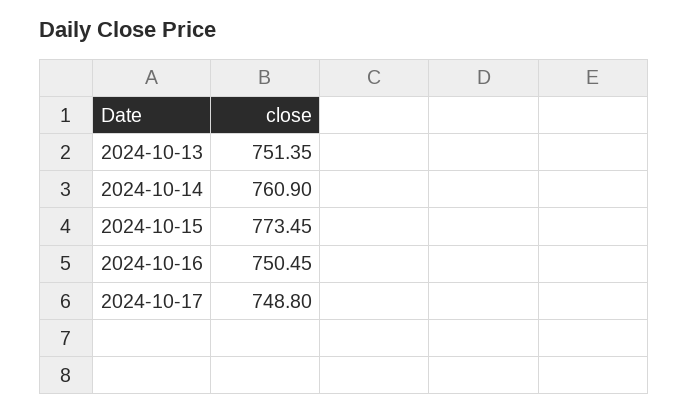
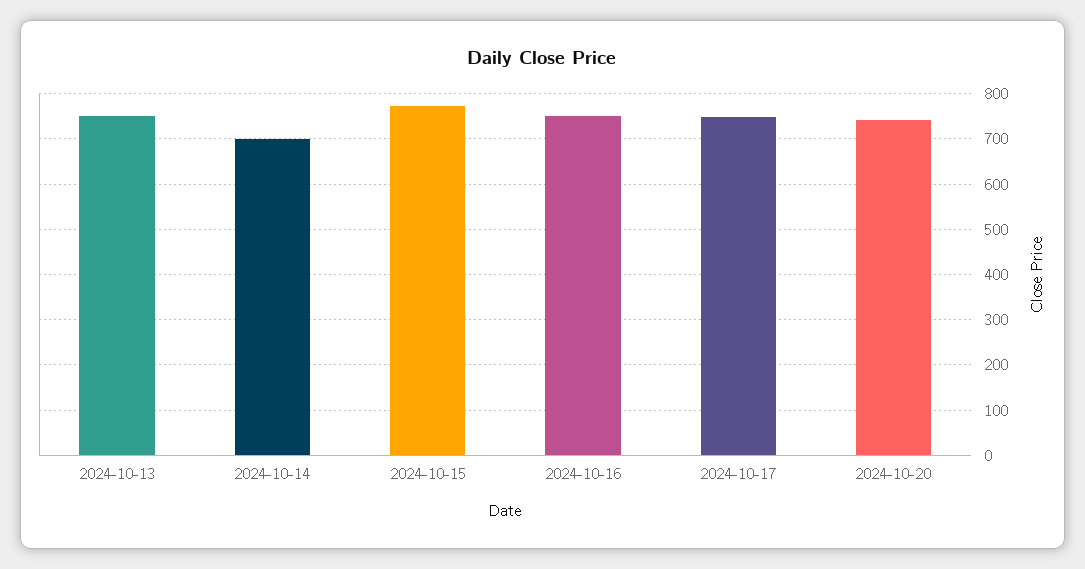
2024-10-14: 760.9 -> 700
2024-10-20: none -> 740

